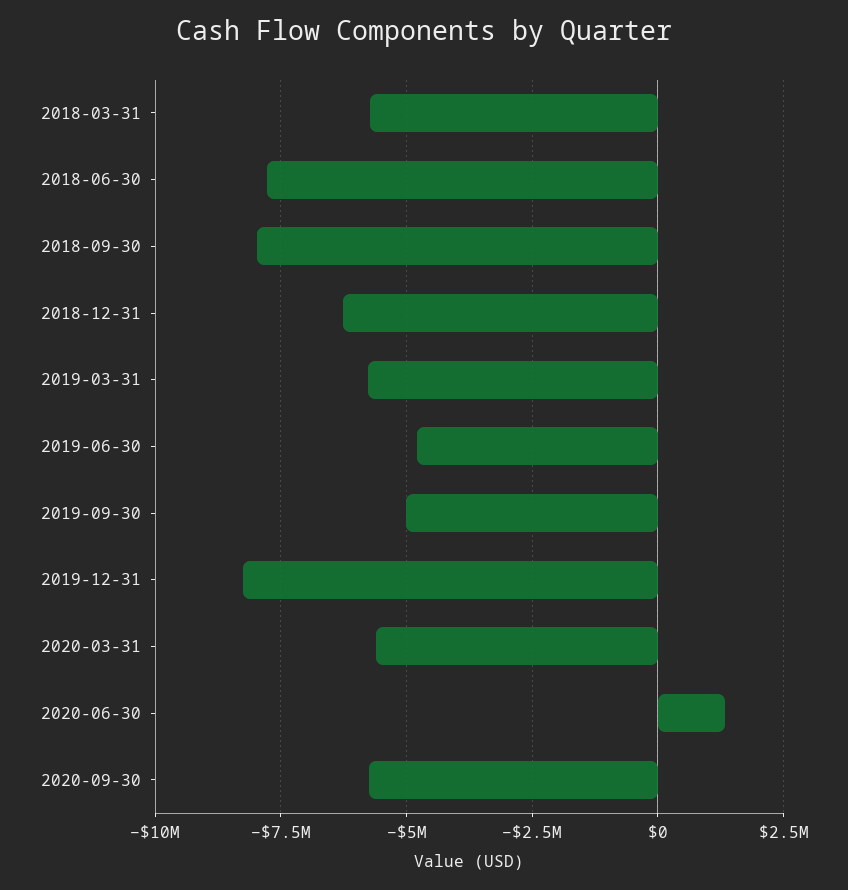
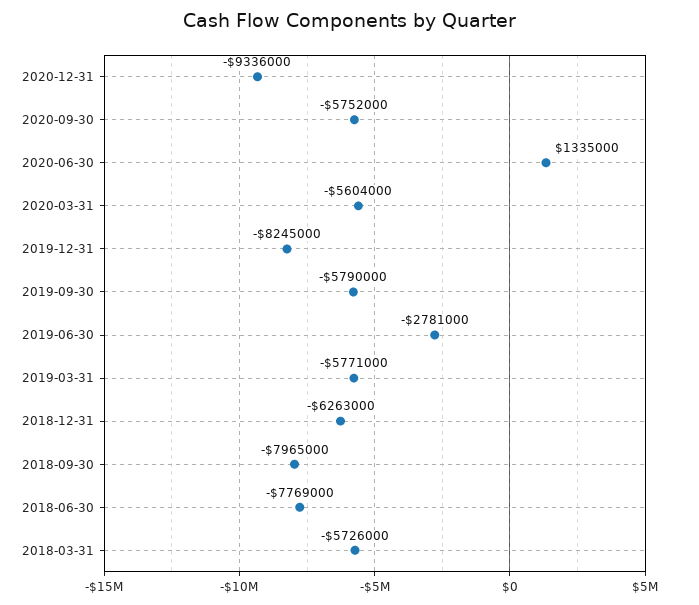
2019-06-30: -4750000 -> -2781000
2019-09-30: -5000000 -> -5790000
2020-12-31: none -> -9336000

